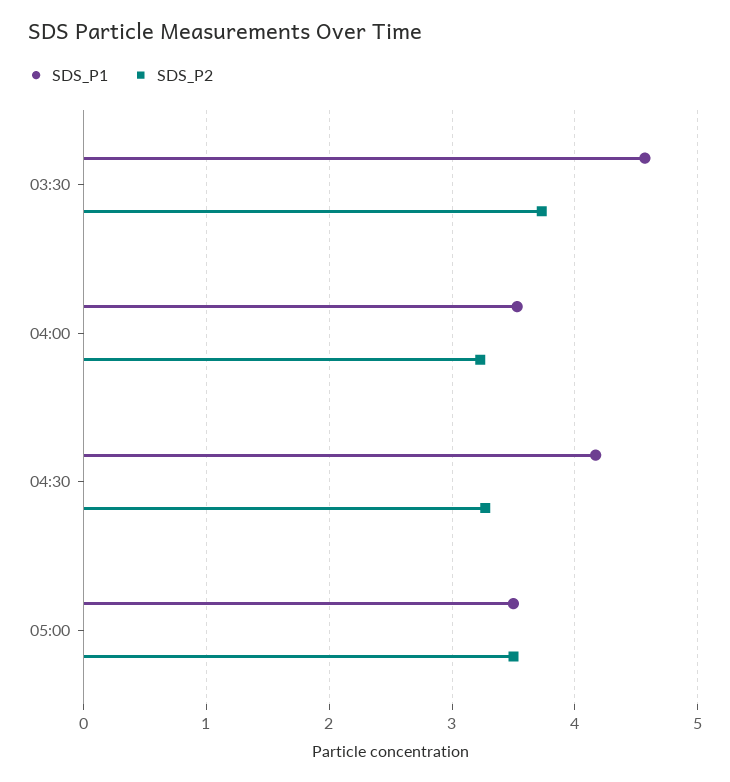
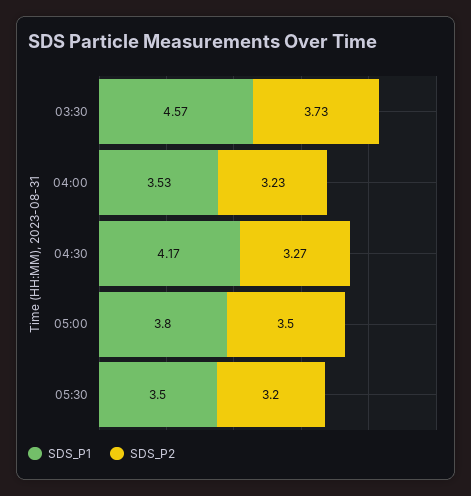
SDS_P1, 05:00: 3.5 -> 3.8
SDS_P1, 05:30: none -> 3.5
SDS_P2, 05:30: none -> 3.2

